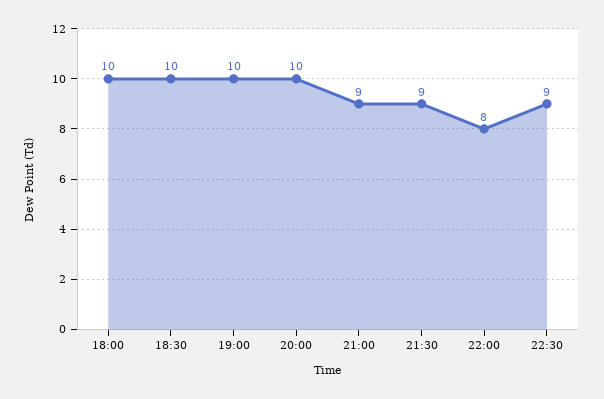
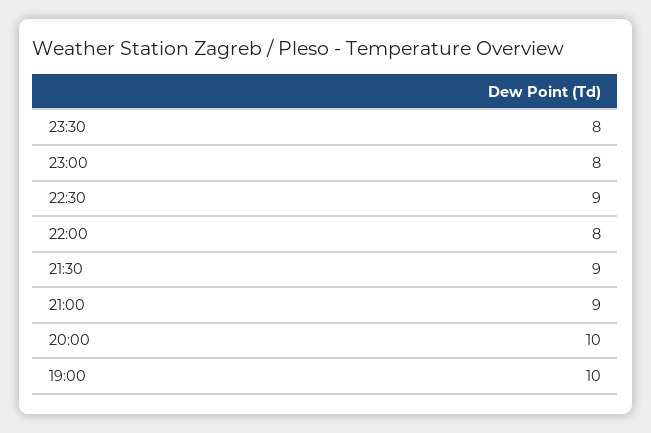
18:00: 10 -> none
18:30: 10 -> none
23:30: none -> 8
23:00: none -> 8

